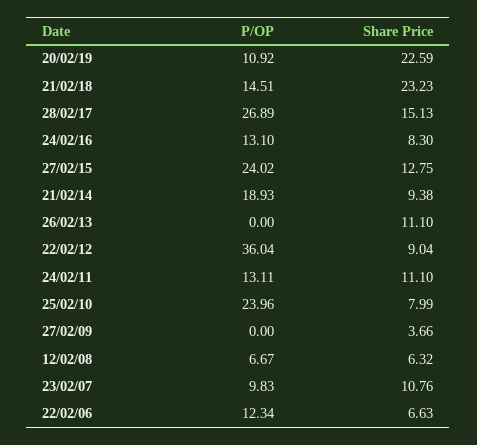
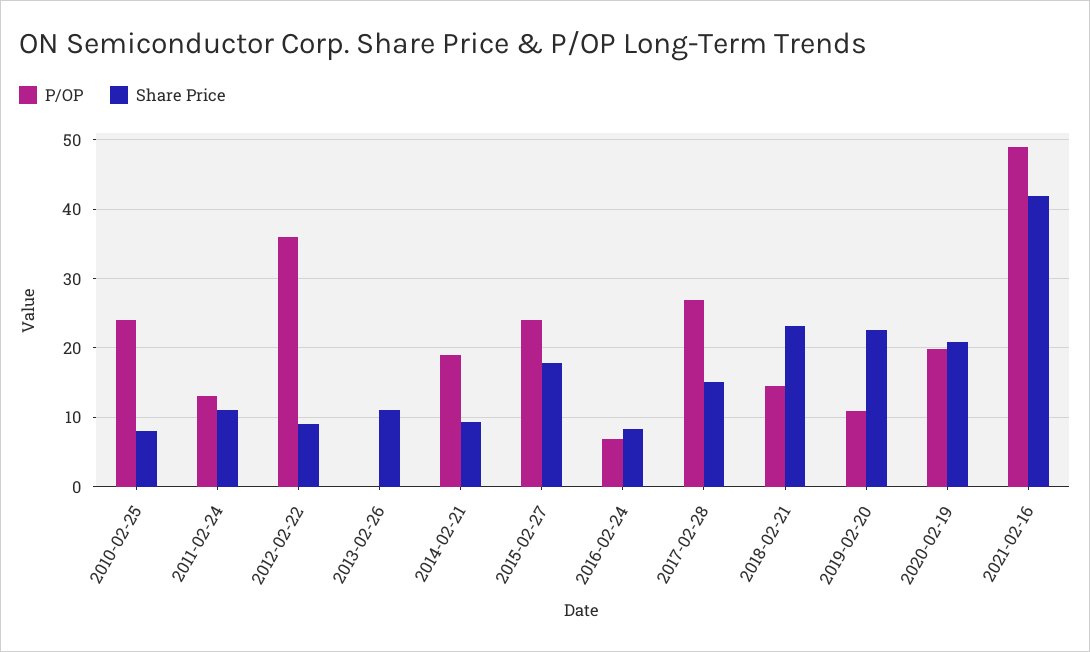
P/OP, 24/02/16: 13.1 -> 7
Share Price, 27/02/15: 12.75 -> 18
P/OP, 27/02/09: 0 -> none
Share Price, 27/02/09: 3.66 -> none
P/OP, 12/02/08: 6.67 -> none
Share Price, 12/02/08: 6.32 -> none
P/OP, 23/02/07: 9.83 -> none
Share Price, 23/02/07: 10.76 -> none
P/OP, 22/02/06: 12.34 -> none
Share Price, 22/02/06: 6.63 -> none
P/OP, 2020-02-19: none -> 20
Share Price, 2020-02-19: none -> 21
P/OP, 2021-02-16: none -> 49
Share Price, 2021-02-16: none -> 42

